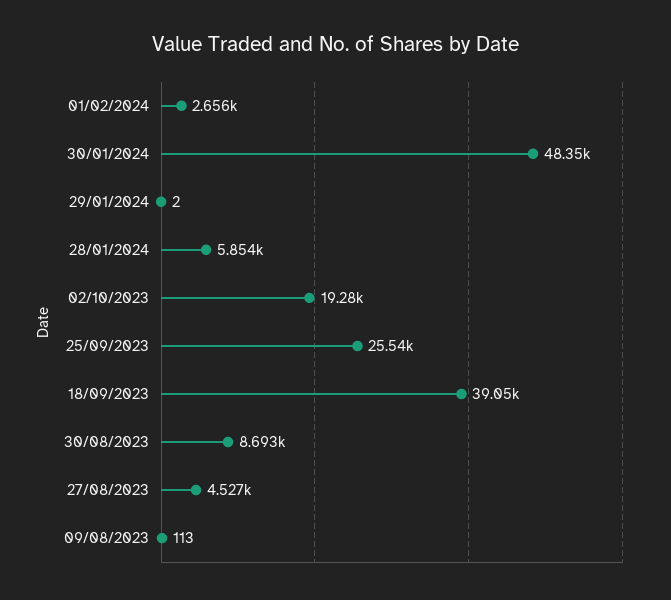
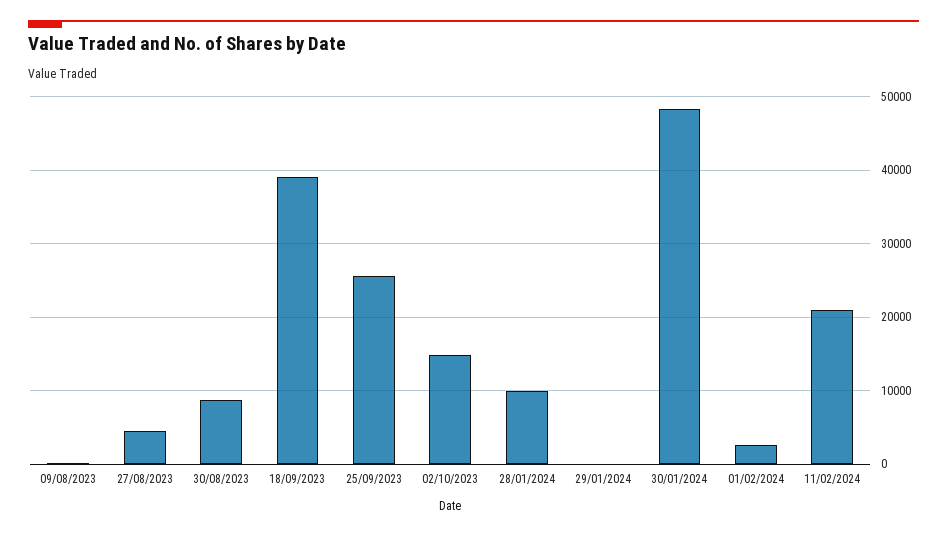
28/01/2024: 5854 -> 10000
02/10/2023: 19280 -> 15000
11/02/2024: none -> 21000

